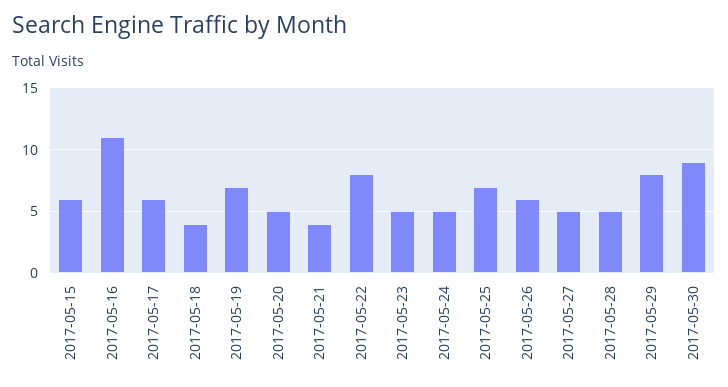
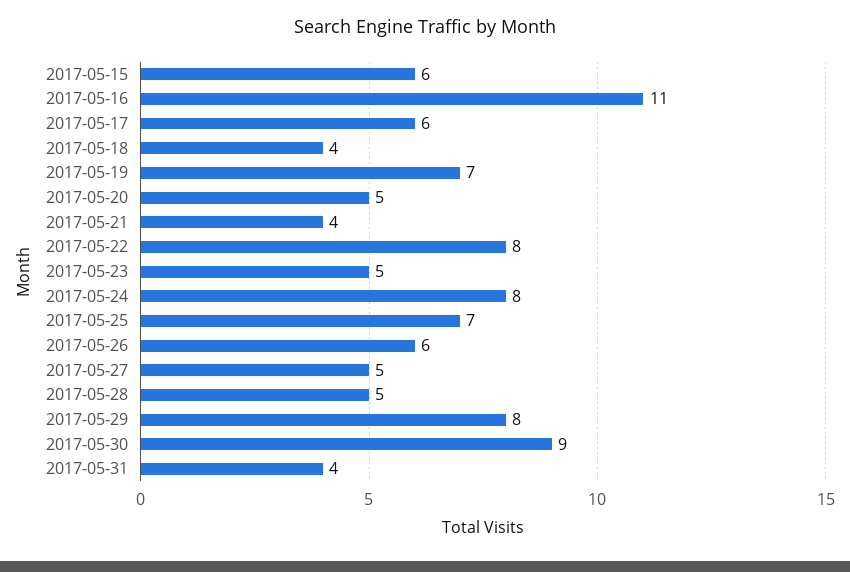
2017-05-24: 5 -> 8
2017-05-31: none -> 4

